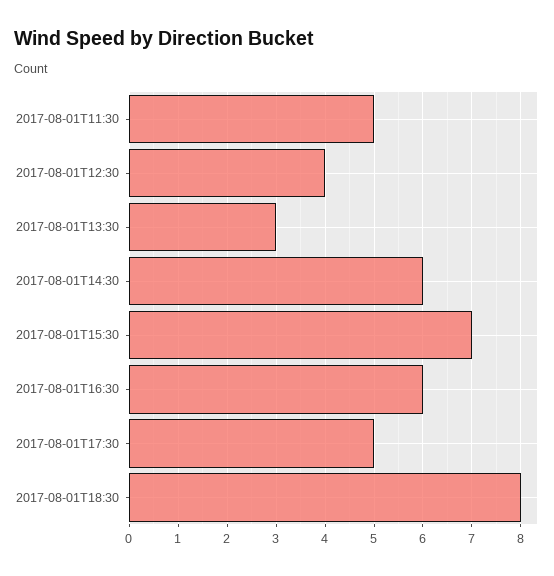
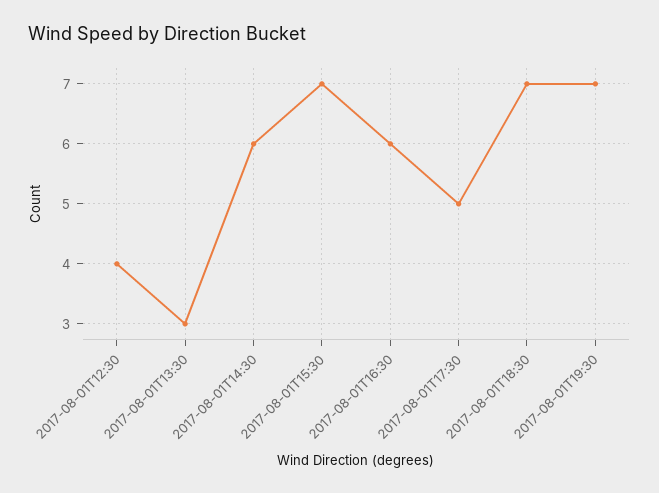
2017-08-01T11:30: 5 -> none
2017-08-01T18:30: 8 -> 7
2017-08-01T19:30: none -> 7

